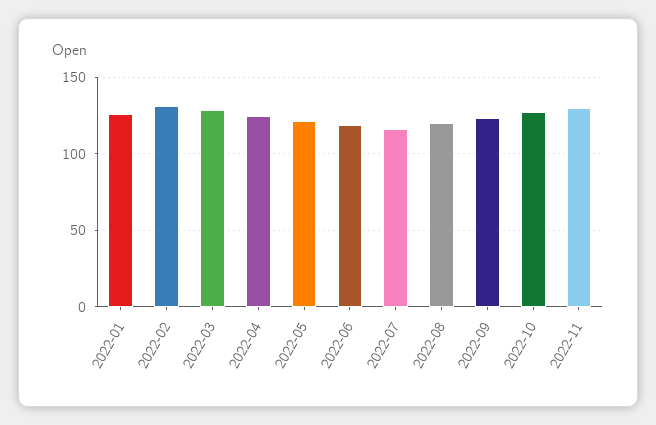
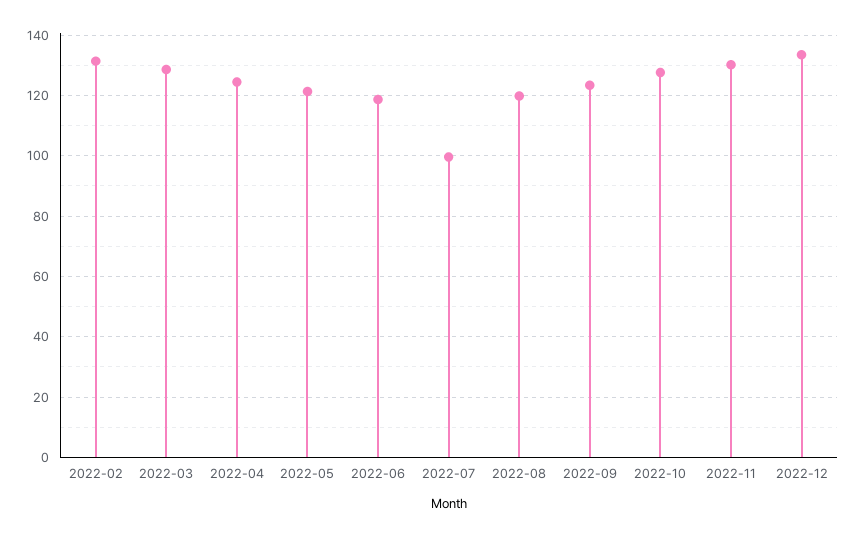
2022-01: 125 -> none
2022-07: 115 -> 100
2022-12: none -> 134

